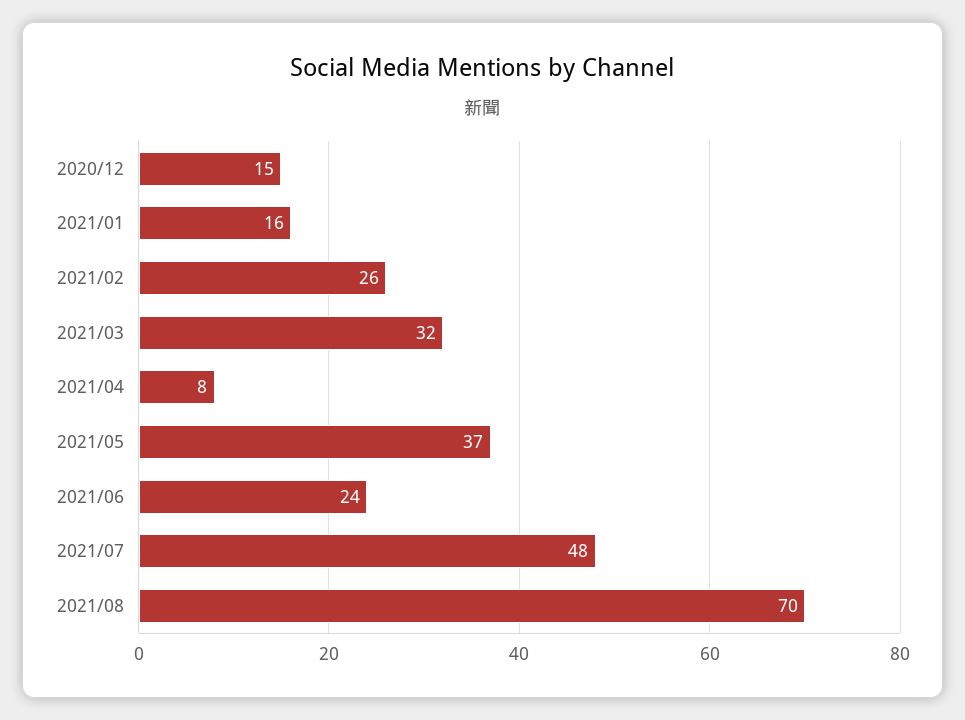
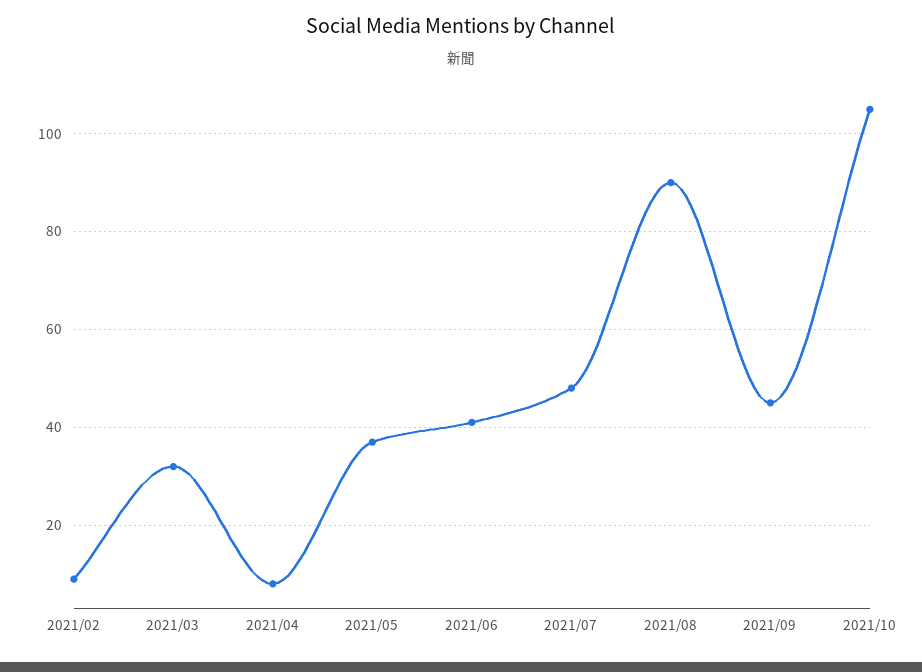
2020/12: 15 -> none
2021/01: 16 -> none
2021/02: 26 -> 10
2021/06: 24 -> 40
2021/08: 70 -> 90
2021/09: none -> 45
2021/10: none -> 105

